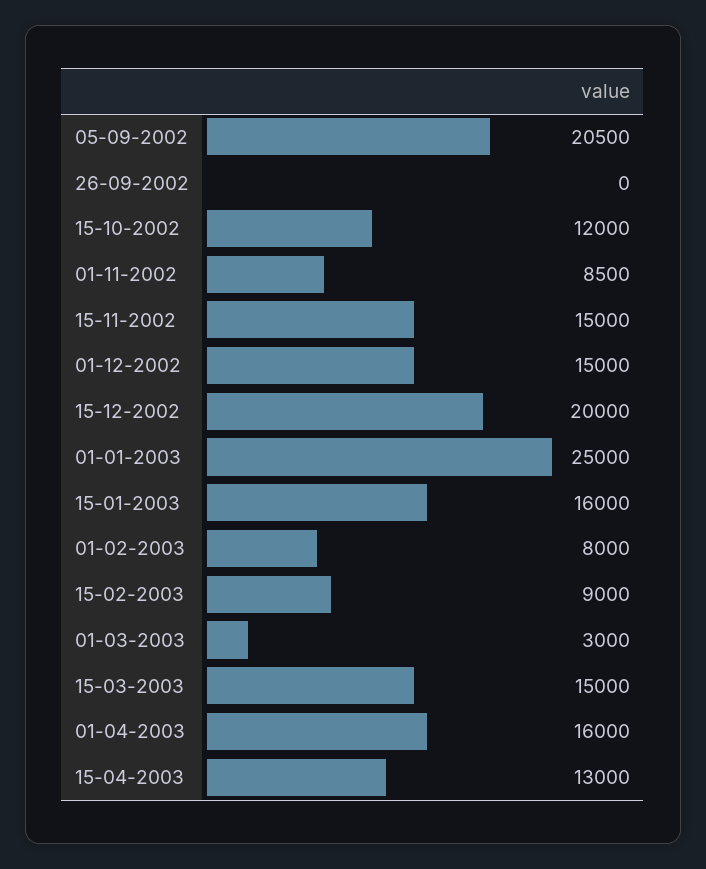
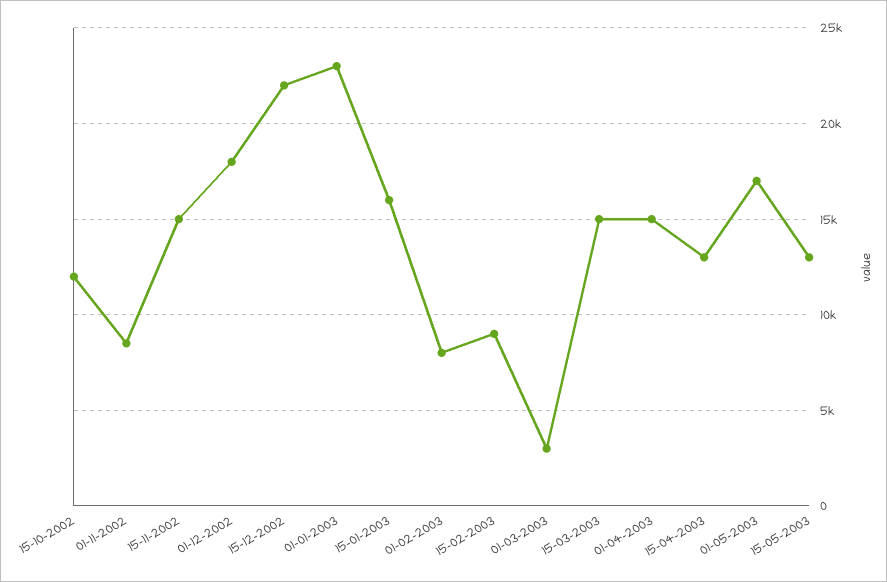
05-09-2002: 20500 -> none
26-09-2002: 0 -> none
01-12-2002: 15000 -> 18000
15-12-2002: 20000 -> 22000
01-01-2003: 25000 -> 23000
01-04-2003: 16000 -> 15000
01-05-2003: none -> 17000
15-05-2003: none -> 13000

